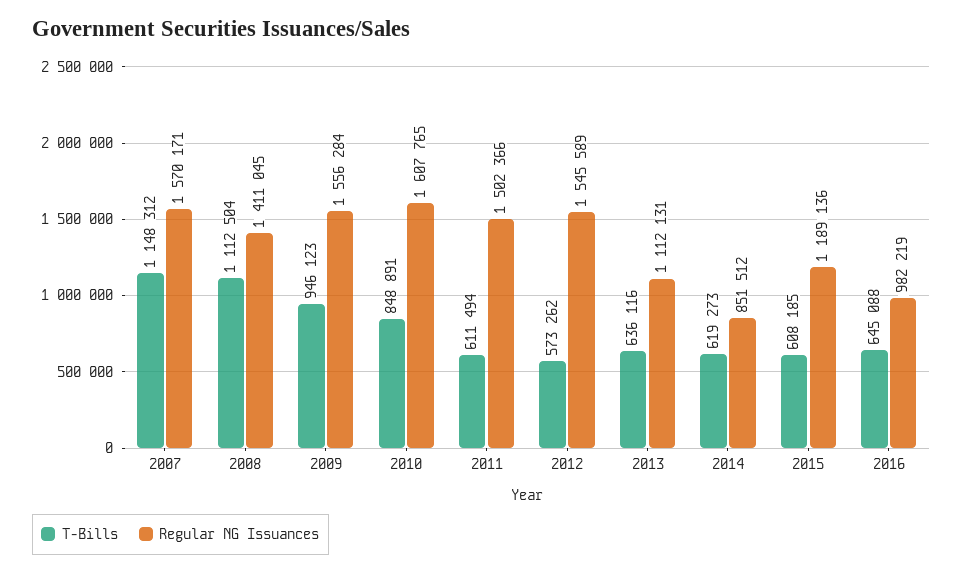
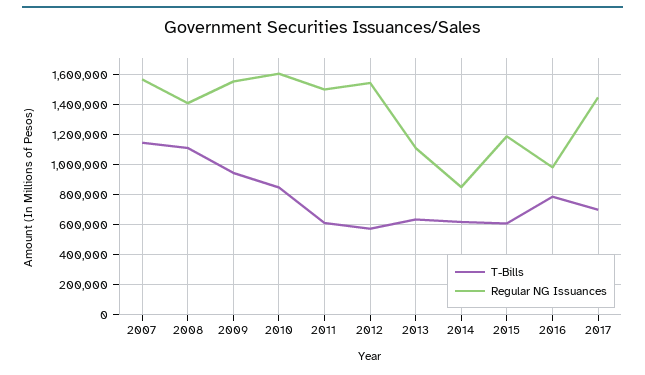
T-Bills, 2016: 645088 -> 800000
T-Bills, 2017: none -> 700000
Regular NG Issuances, 2017: none -> 1450000

